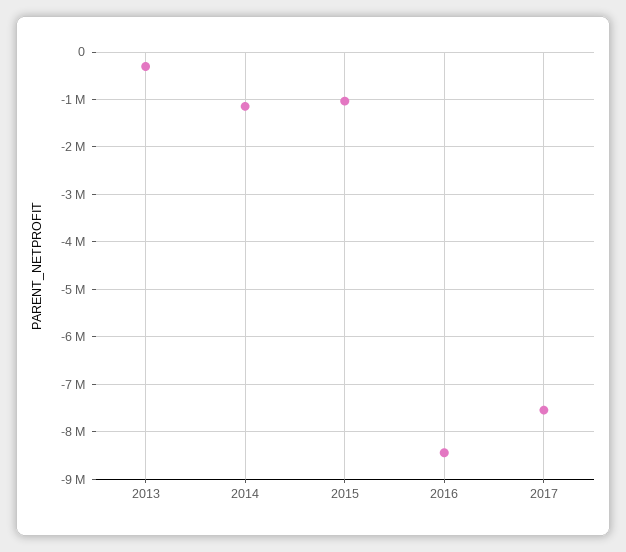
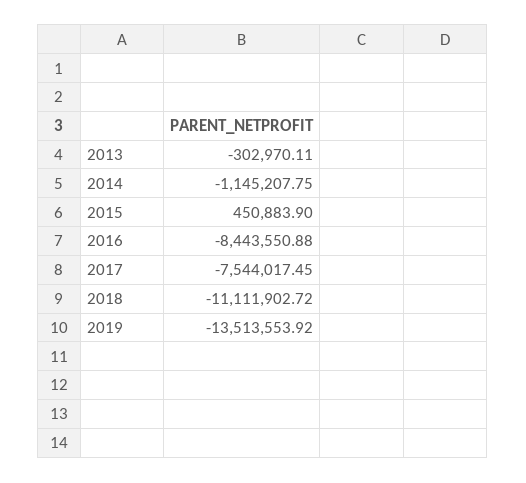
2015: -1000000 -> 450883.9
2018: none -> -11111902.72
2019: none -> -13513553.92

